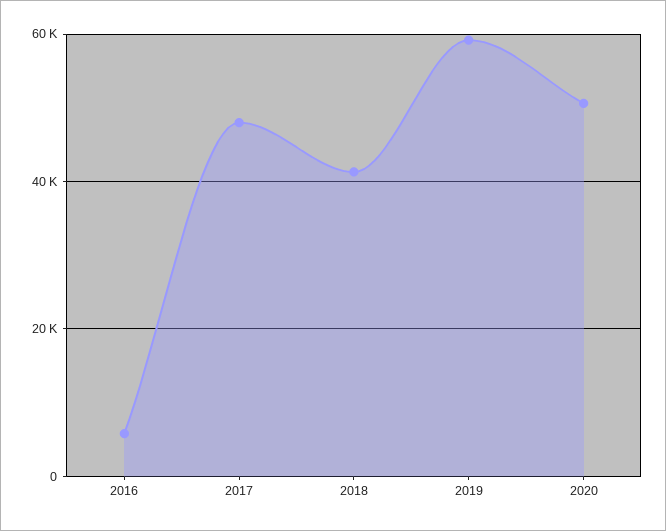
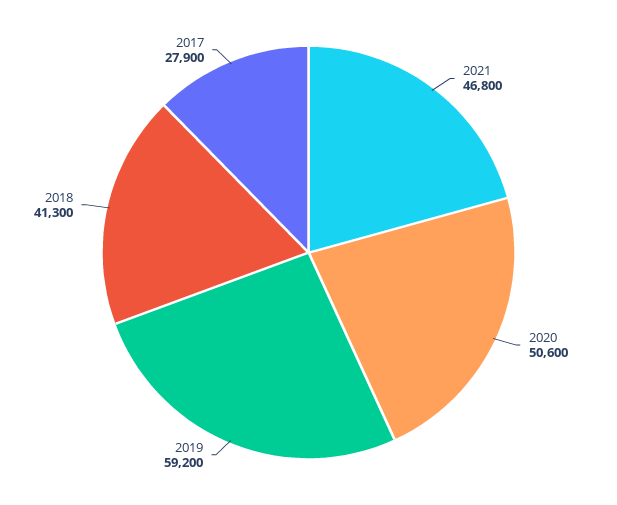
2016: 6000 -> none
2017: 48000 -> 27900
2021: none -> 46800

